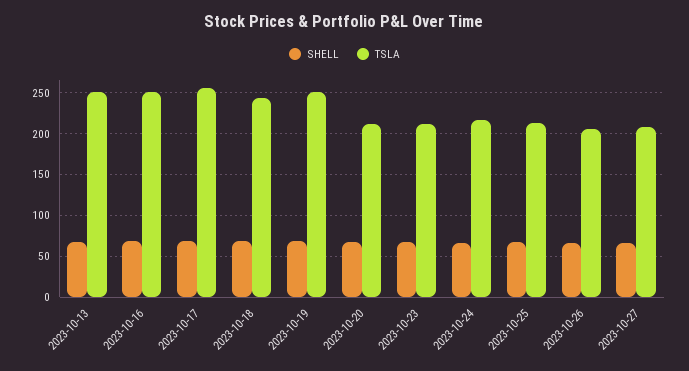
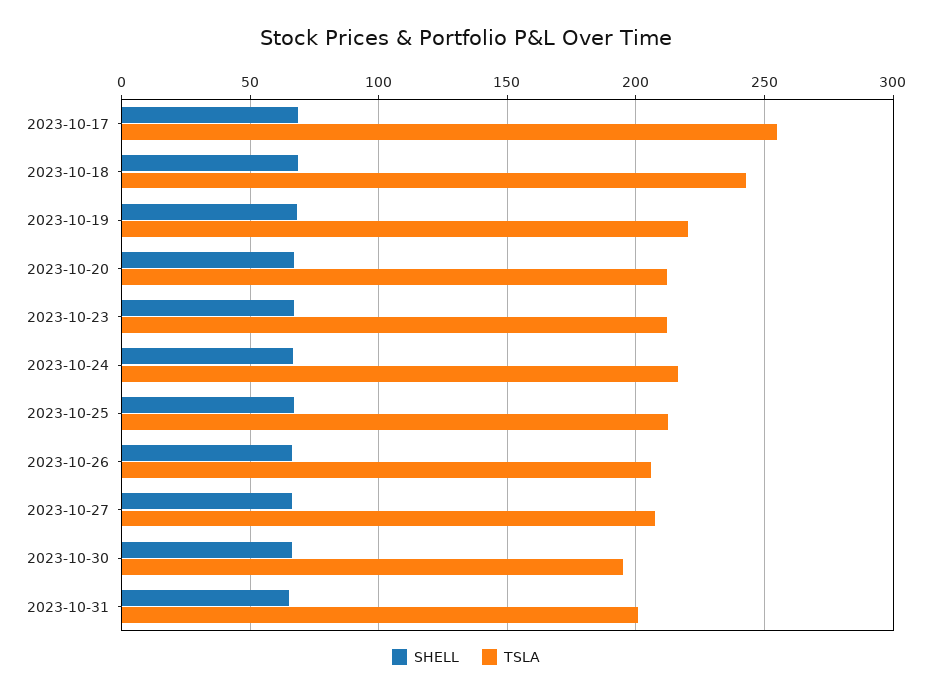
SHELL, 2023-10-13: 70 -> none
TSLA, 2023-10-13: 250 -> none
SHELL, 2023-10-16: 70 -> none
TSLA, 2023-10-16: 250 -> none
TSLA, 2023-10-19: 250 -> 220
SHELL, 2023-10-30: none -> 65
TSLA, 2023-10-30: none -> 195
SHELL, 2023-10-31: none -> 65
TSLA, 2023-10-31: none -> 200

